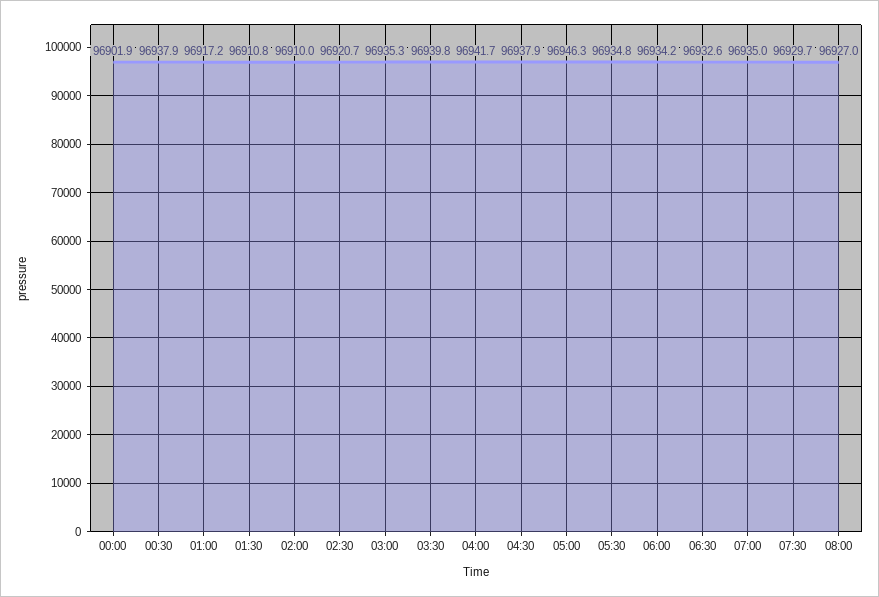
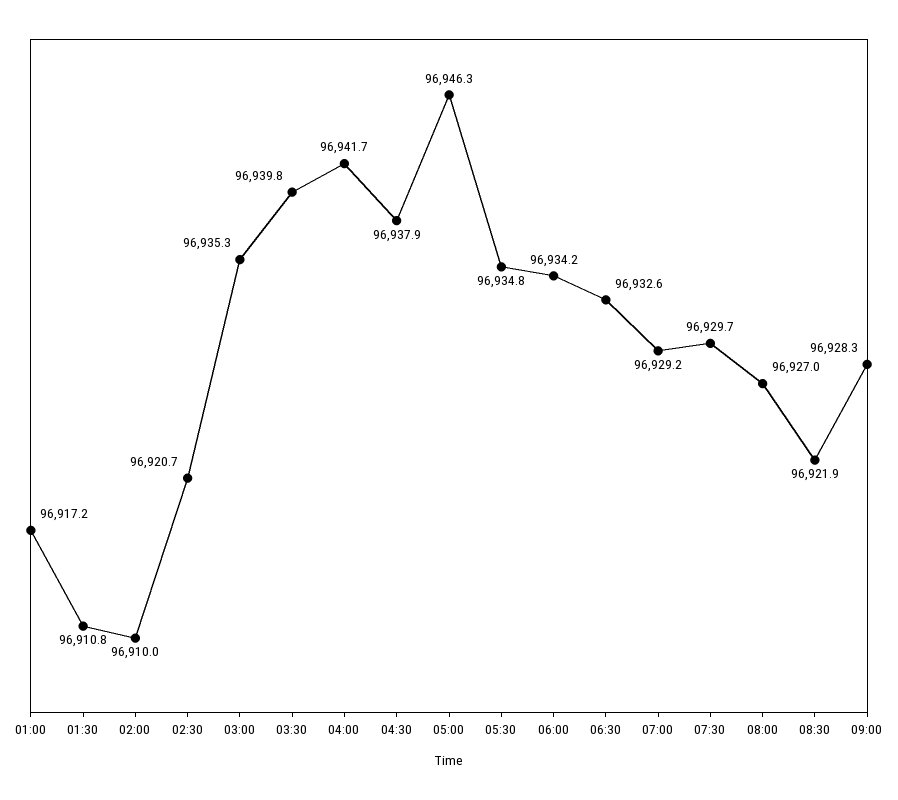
00:00: 96901.9 -> none
00:30: 96937.9 -> none
07:00: 96935 -> 96929.2
08:30: none -> 96921.9
09:00: none -> 96928.3

